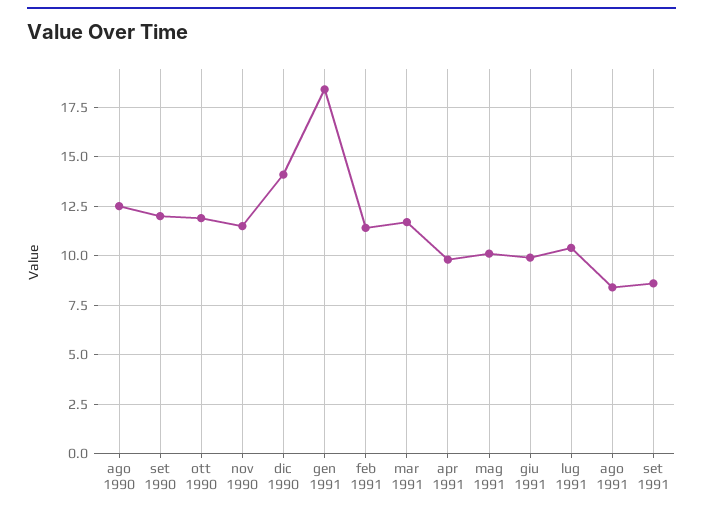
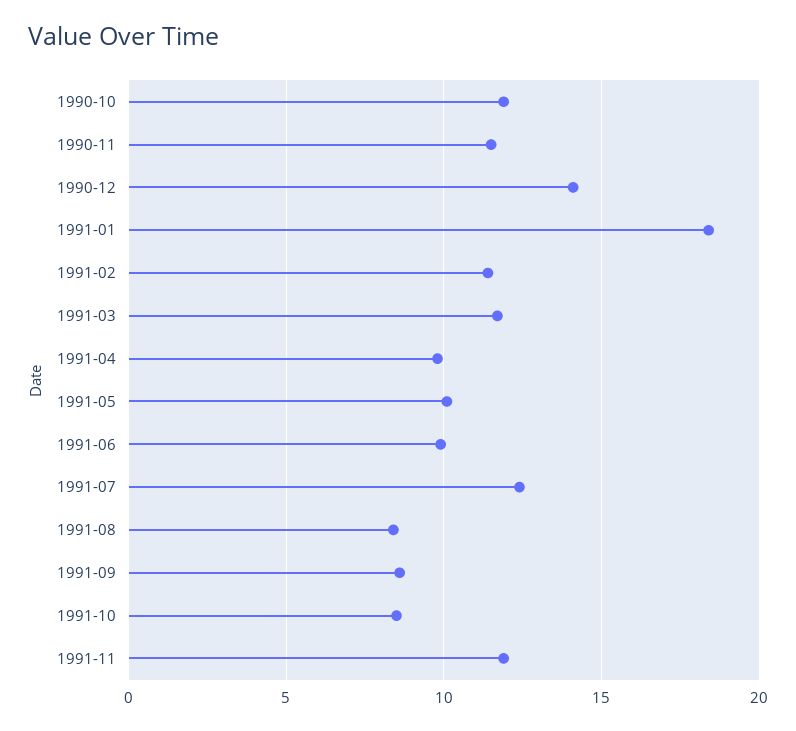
ago 1990: 12.5 -> none
set 1990: 12 -> none
lug 1991: 10.5 -> 12.5
1991-10: none -> 8.5
1991-11: none -> 12

